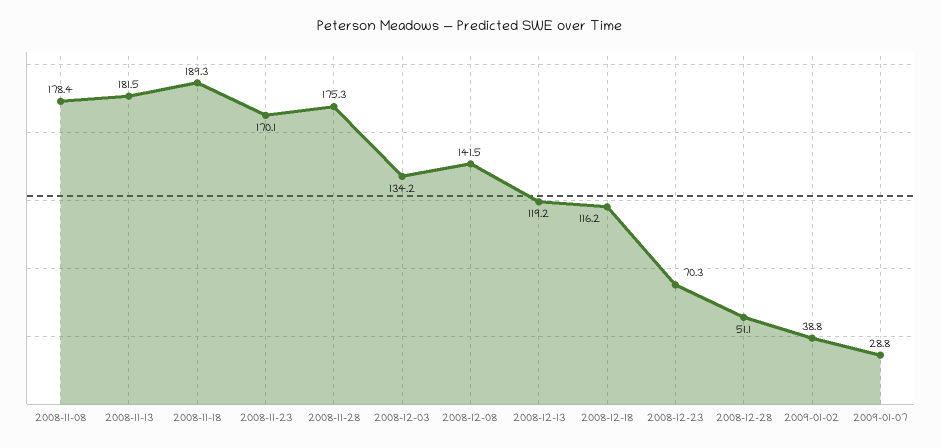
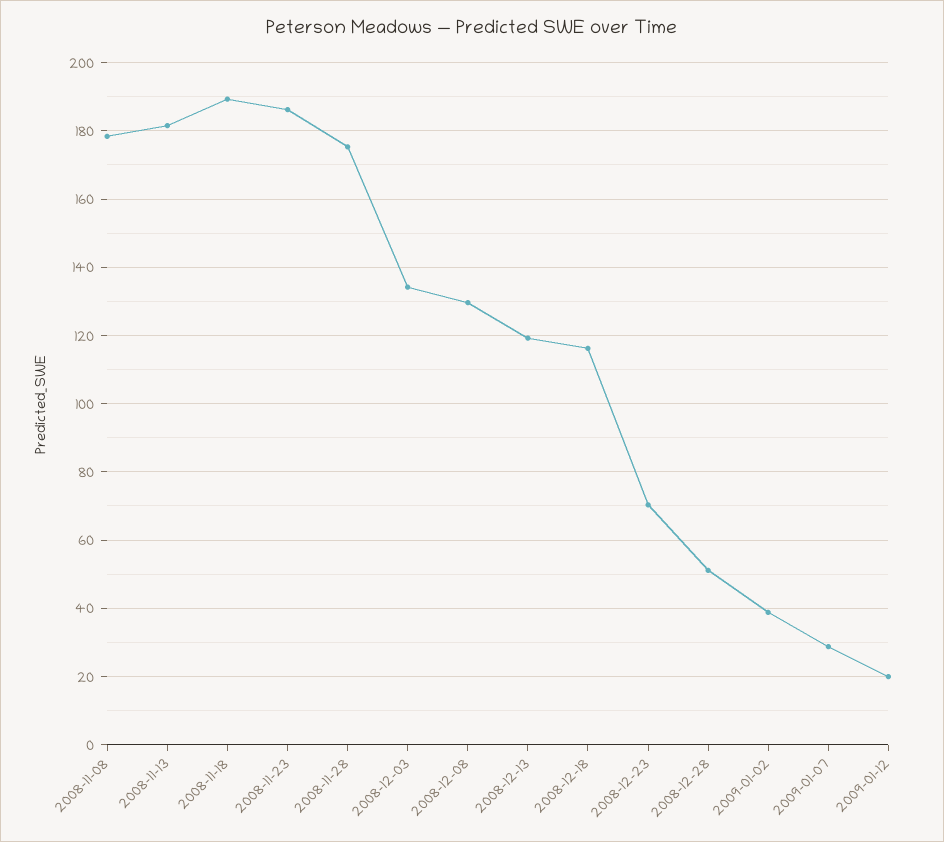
2008-11-23: 170.1 -> 186
2008-12-08: 141.5 -> 130
2009-01-12: none -> 20

